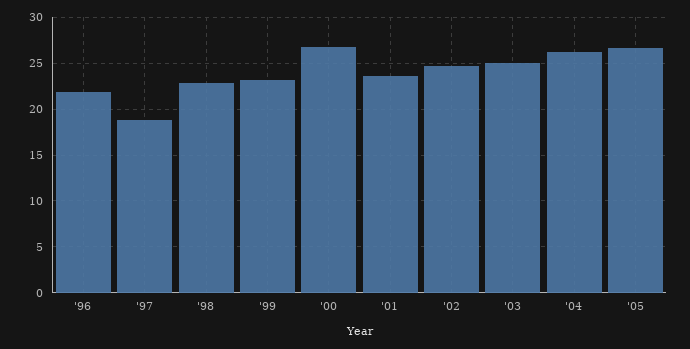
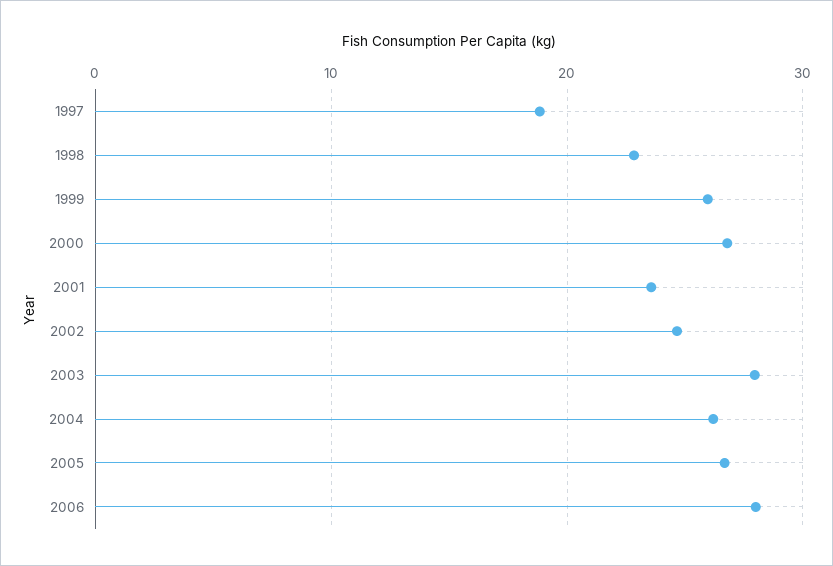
'96: 22 -> none
'99: 23 -> 26
'03: 25 -> 28
2006: none -> 28

